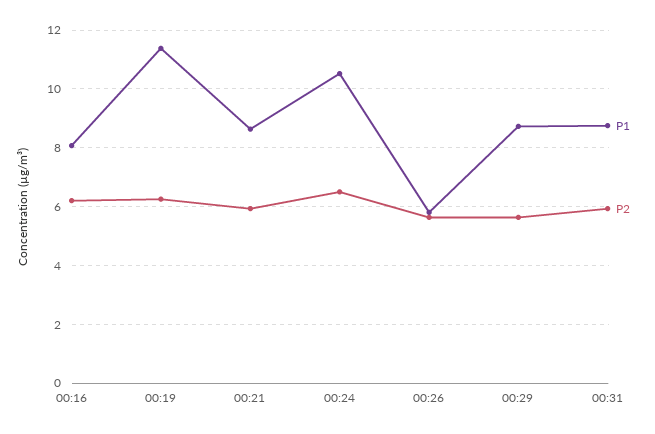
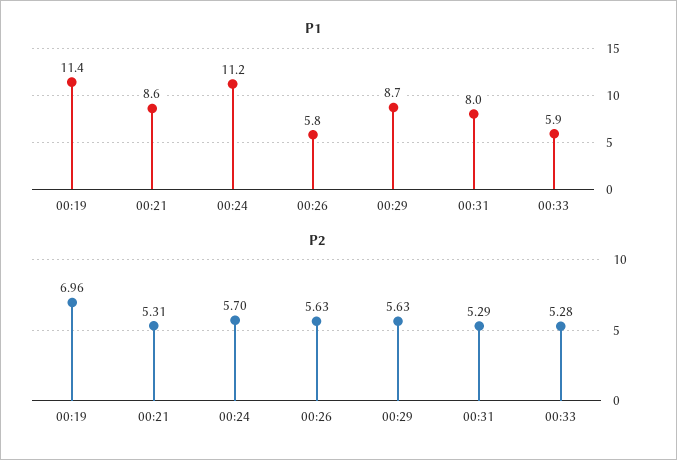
P1, 00:16: 8 -> none
P2, 00:16: 6.25 -> none
P2, 00:19: 6.25 -> 6.96
P2, 00:21: 6 -> 5.31
P1, 00:24: 10.5 -> 11.2
P2, 00:24: 6.5 -> 5.7
P1, 00:31: 8.75 -> 8
P2, 00:31: 6 -> 5.29
P1, 00:33: none -> 5.9
P2, 00:33: none -> 5.28

